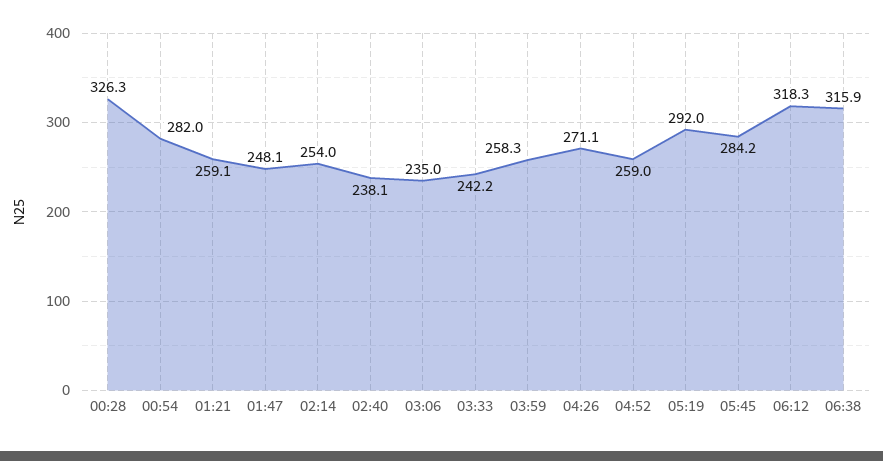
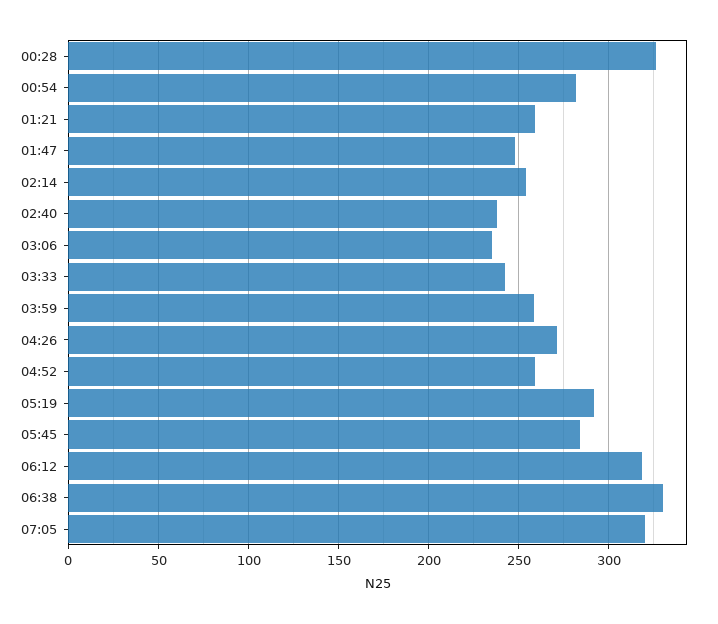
06:38: 315.9 -> 330
07:05: none -> 320

